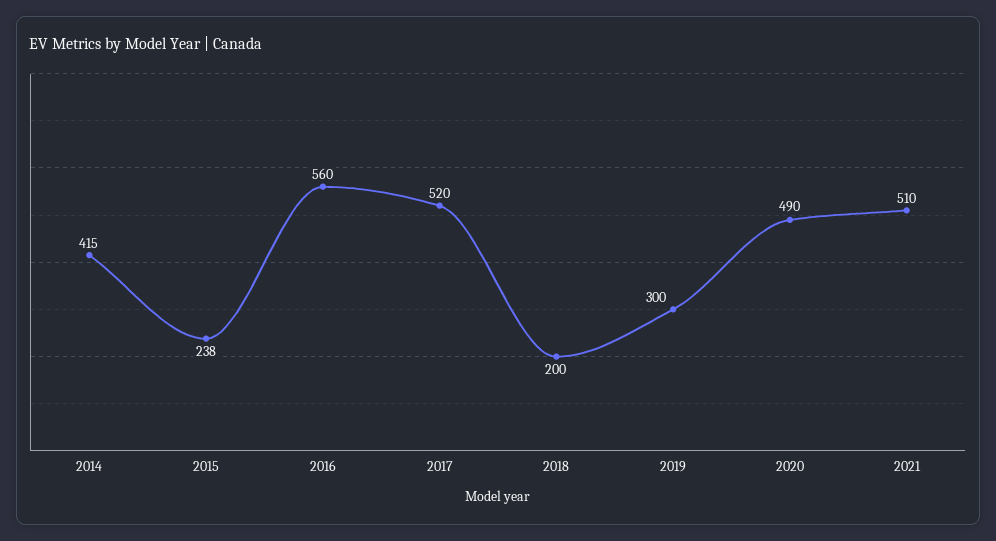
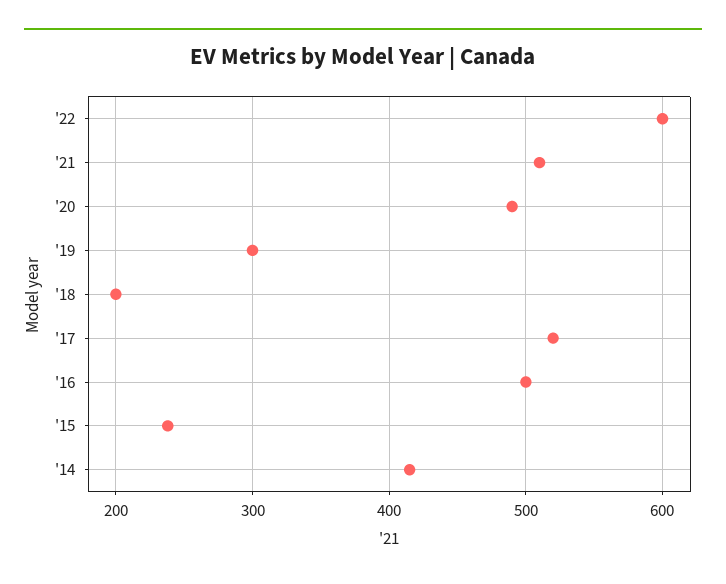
2016: 560 -> 500
'22: none -> 600

